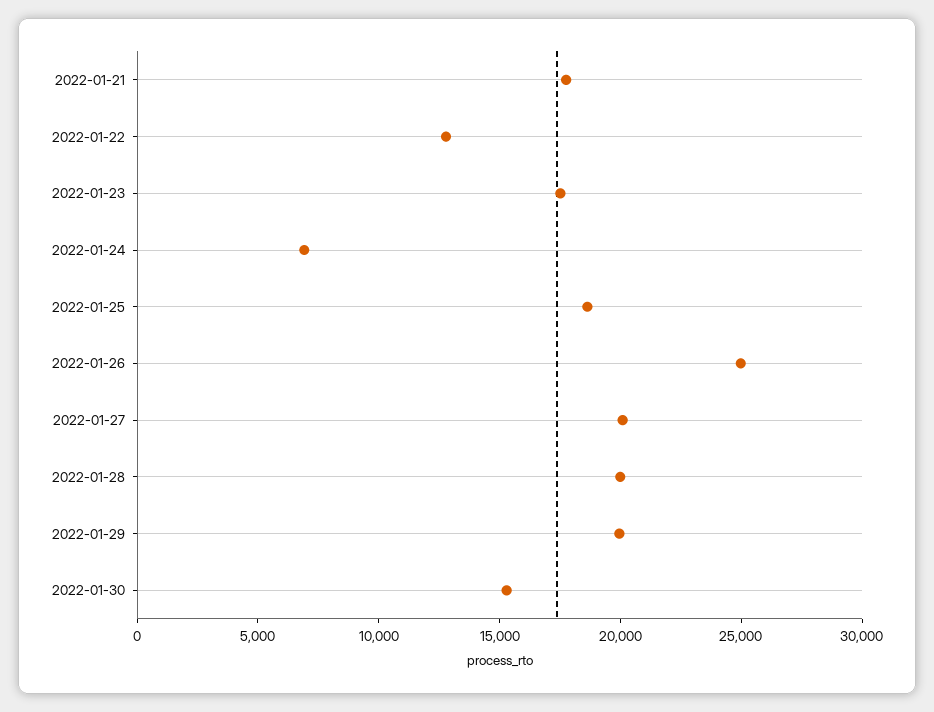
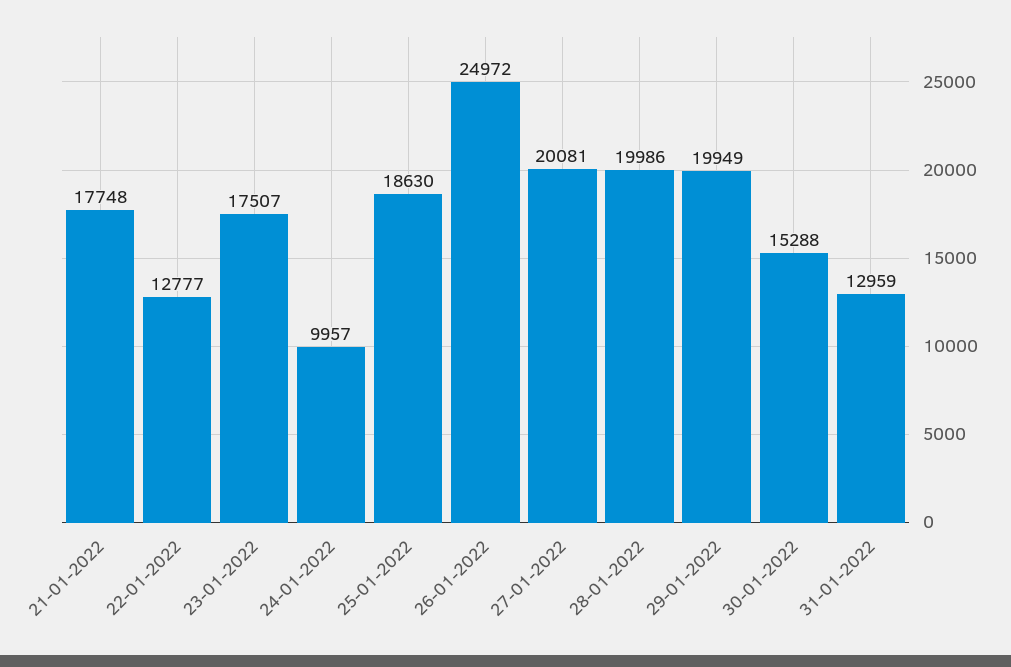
2022-01-24: 7000 -> 9957
31-01-2022: none -> 12959

